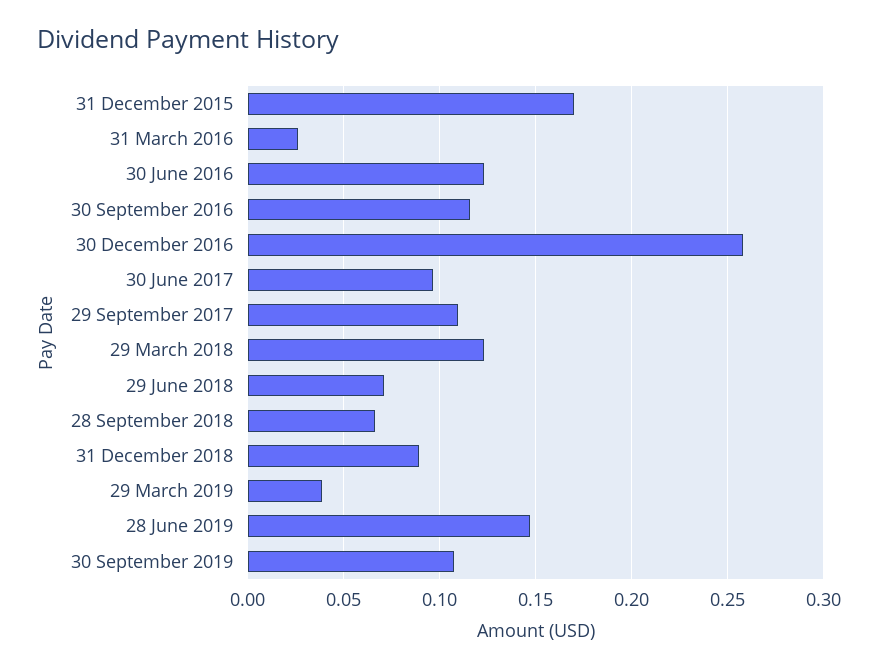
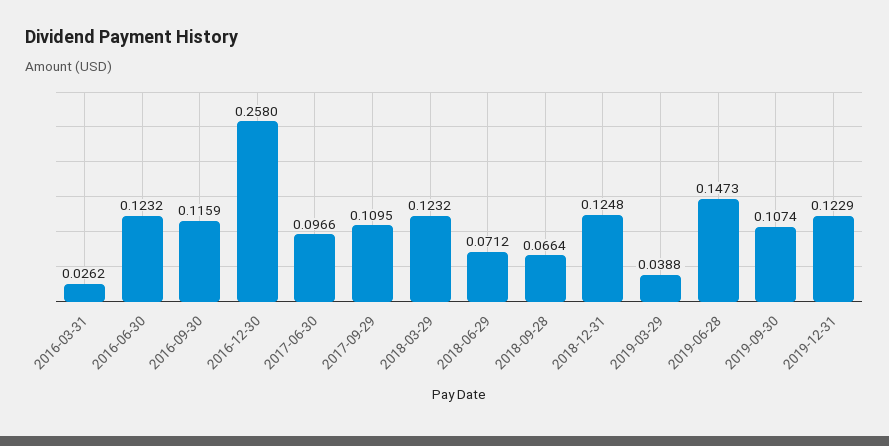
31 December 2015: 0.17 -> none
31 December 2018: 0.09 -> 0.1248
2019-12-31: none -> 0.1229

